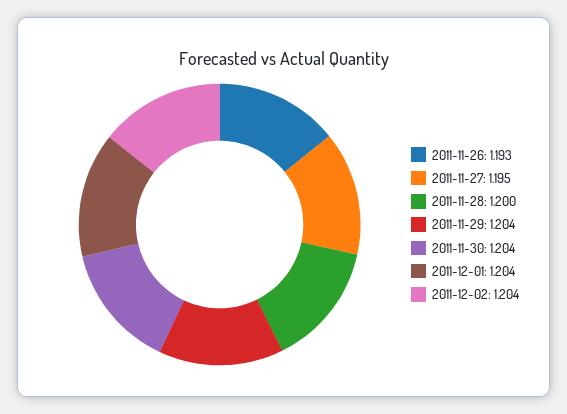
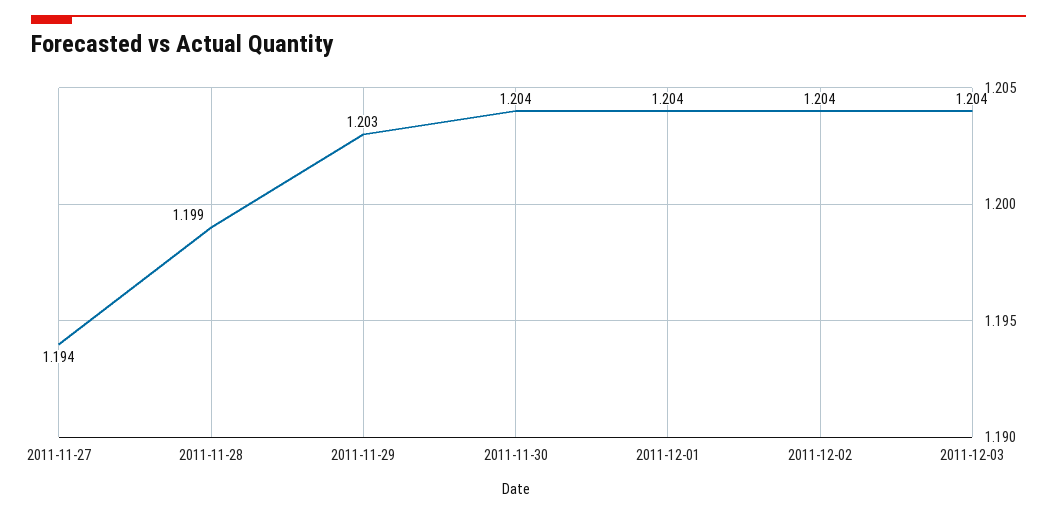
2011-11-26: 1.193 -> none
2011-11-27: 1.195 -> 1.194
2011-11-28: 1.2 -> 1.199
2011-11-29: 1.204 -> 1.203
2011-12-03: none -> 1.204

